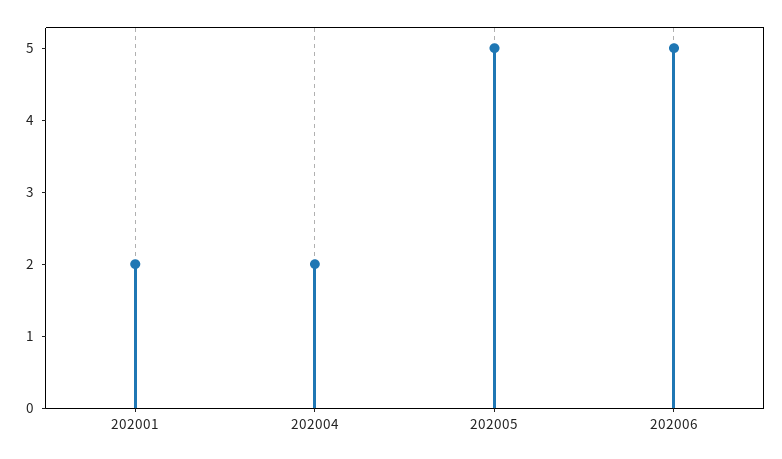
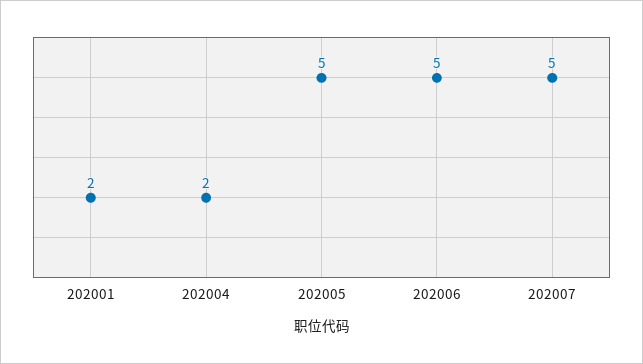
202007: none -> 5

